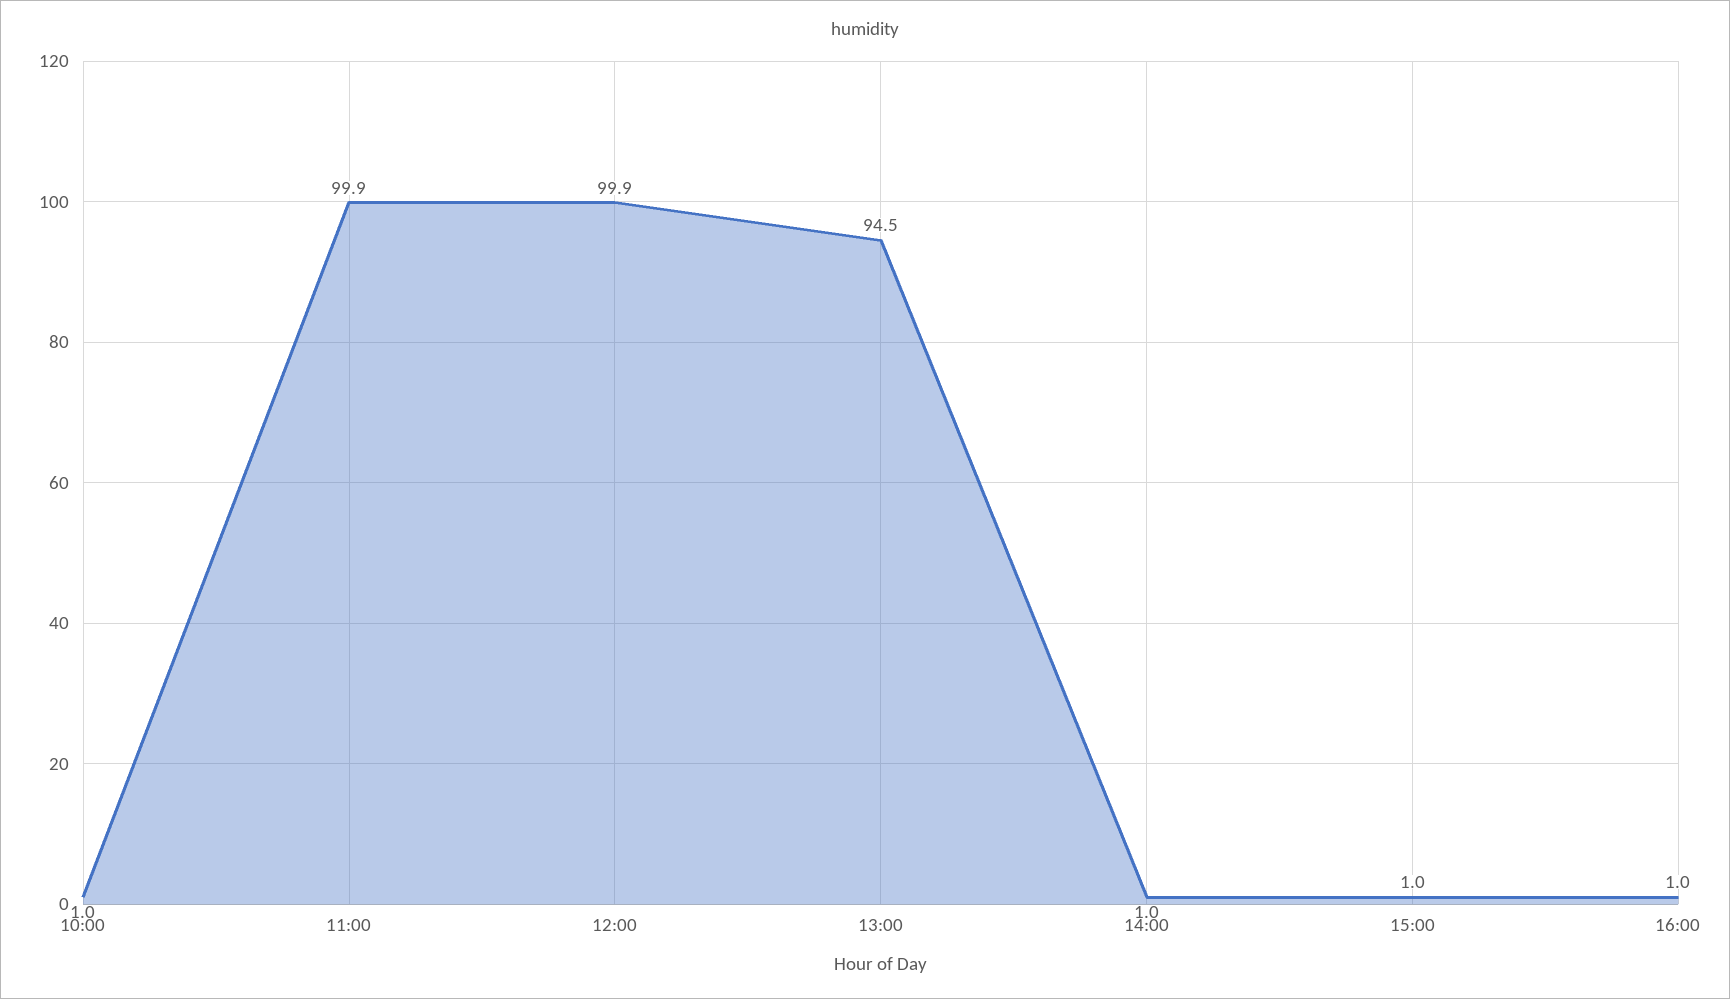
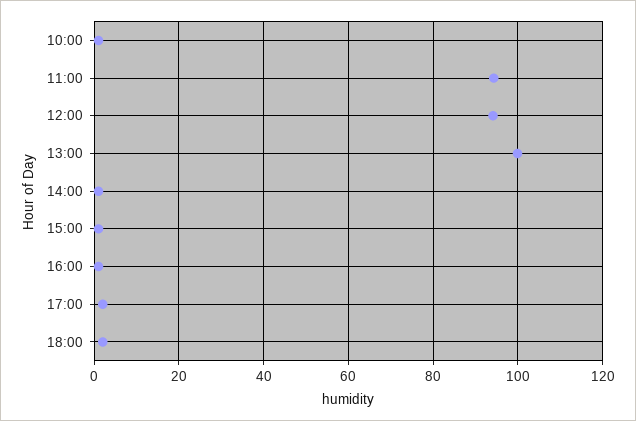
11:00: 99.9 -> 94
12:00: 99.9 -> 94
13:00: 94.5 -> 100
17:00: none -> 2
18:00: none -> 2

